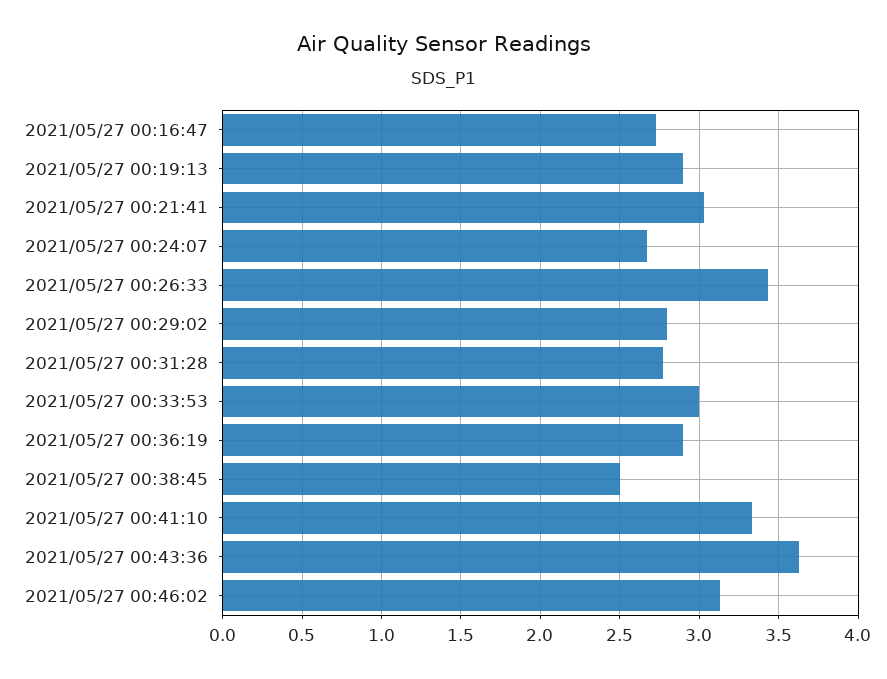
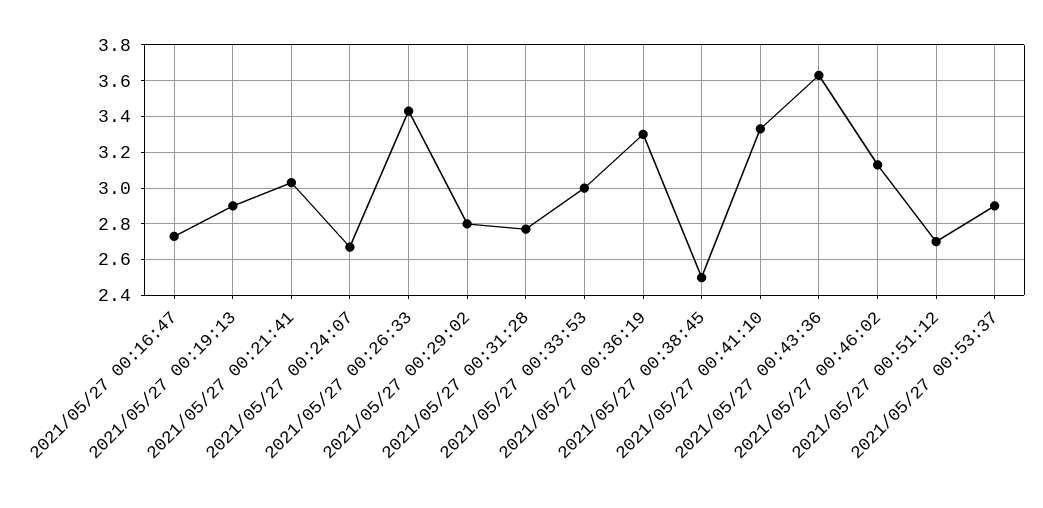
2021/05/27 00:36:19: 2.9 -> 3.3
2021/05/27 00:51:12: none -> 2.7
2021/05/27 00:53:37: none -> 2.9

